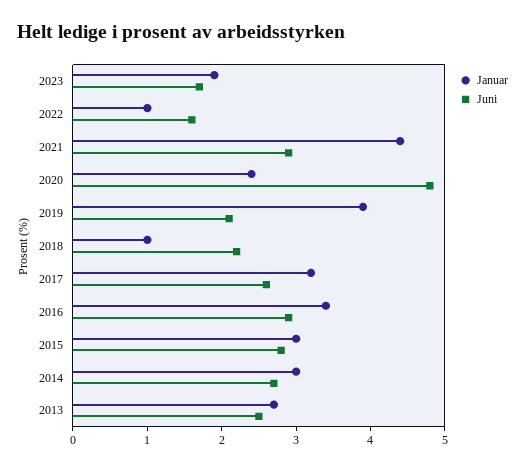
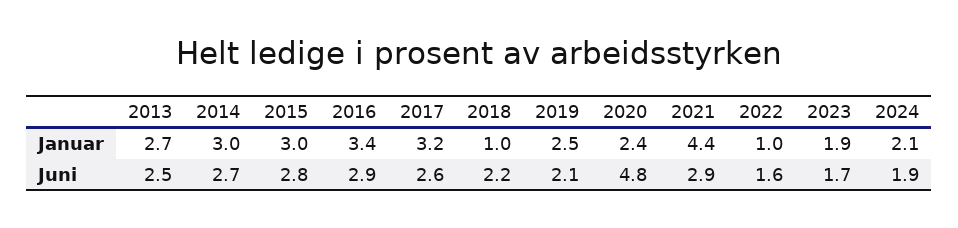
Januar, 2019: 4 -> 2.5
Januar, 2024: none -> 2.1
Juni, 2024: none -> 1.9

